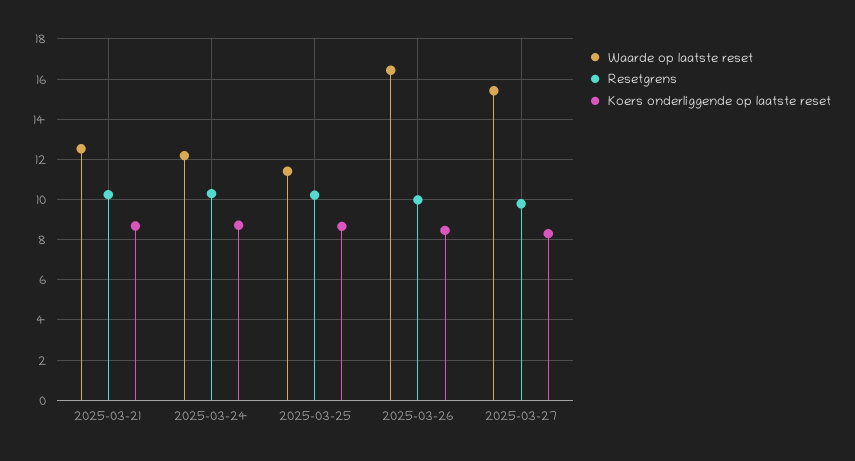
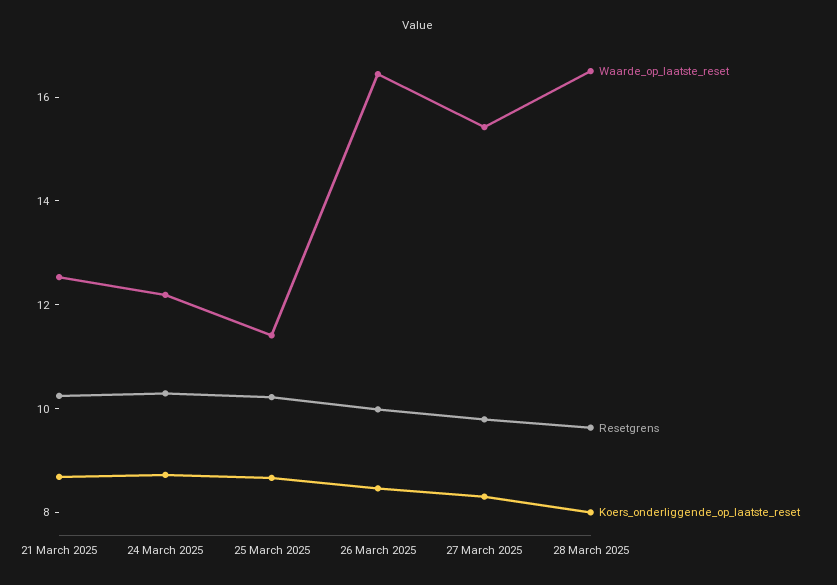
Waarde op laatste reset, 28 March 2025: none -> 16.5
Resetgrens, 28 March 2025: none -> 9.5
Koers onderliggende op laatste reset, 28 March 2025: none -> 8

